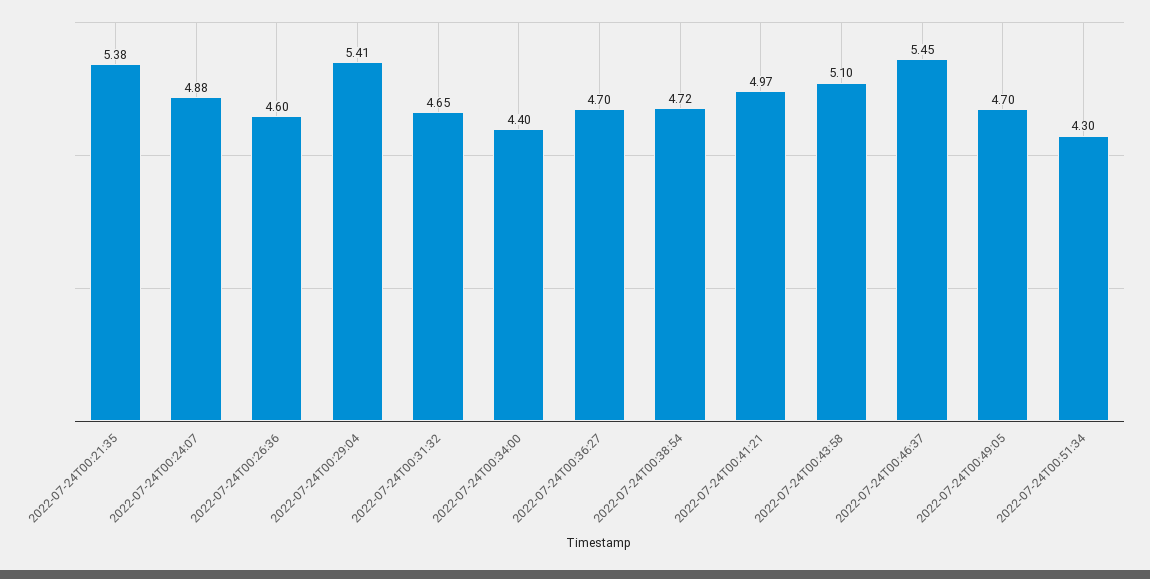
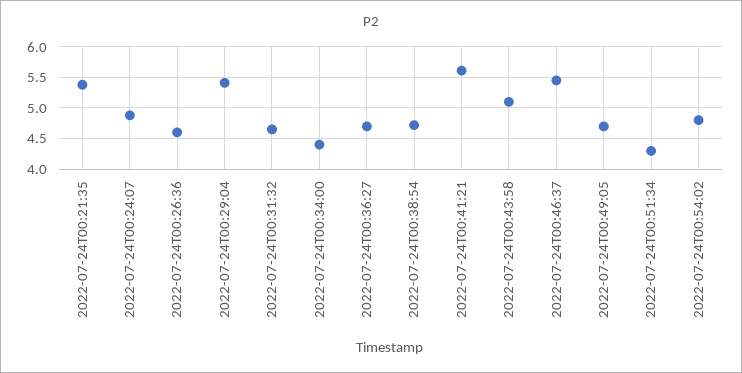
2022-07-24T00:41:21: 4.97 -> 5.6
2022-07-24T00:54:02: none -> 4.8

